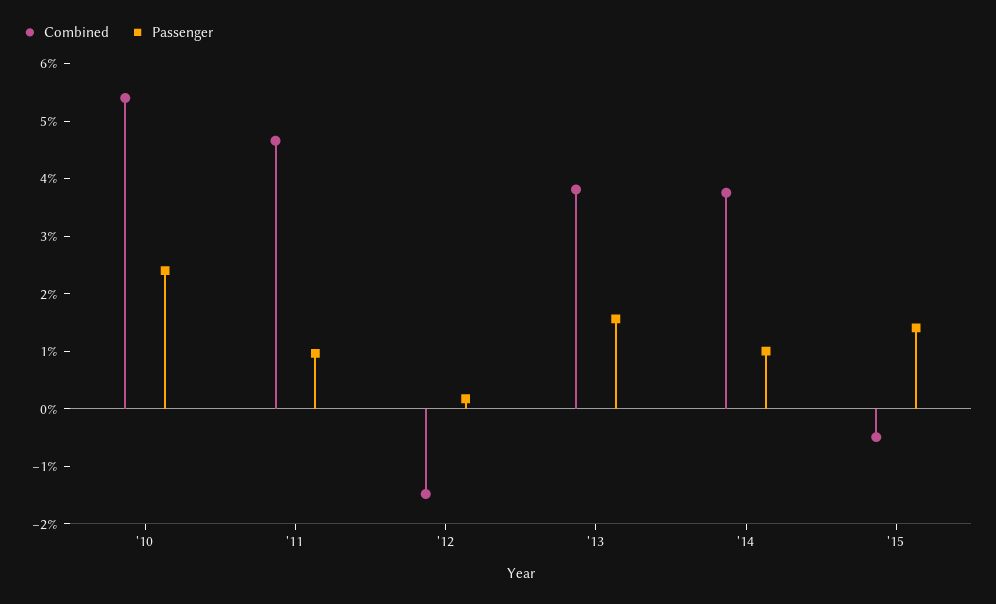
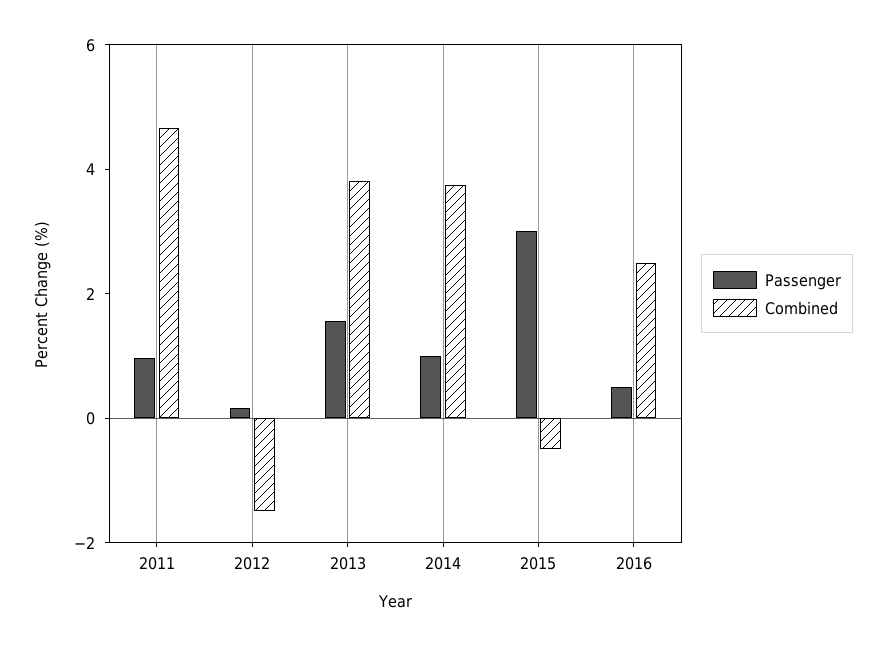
Combined, '10: 5.4 -> none
Passenger, '10: 2.4 -> none
Passenger, '15: 1.4 -> 3
Passenger, 2016: none -> 0.5
Combined, 2016: none -> 2.5

